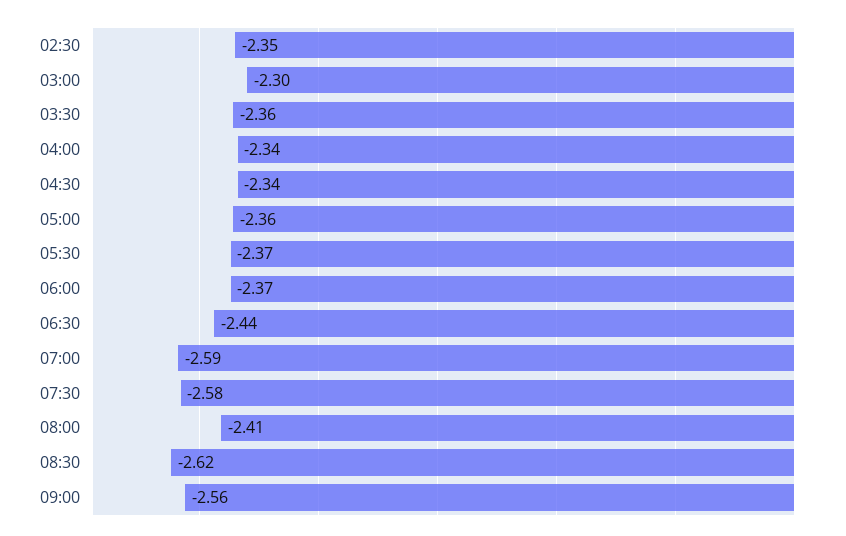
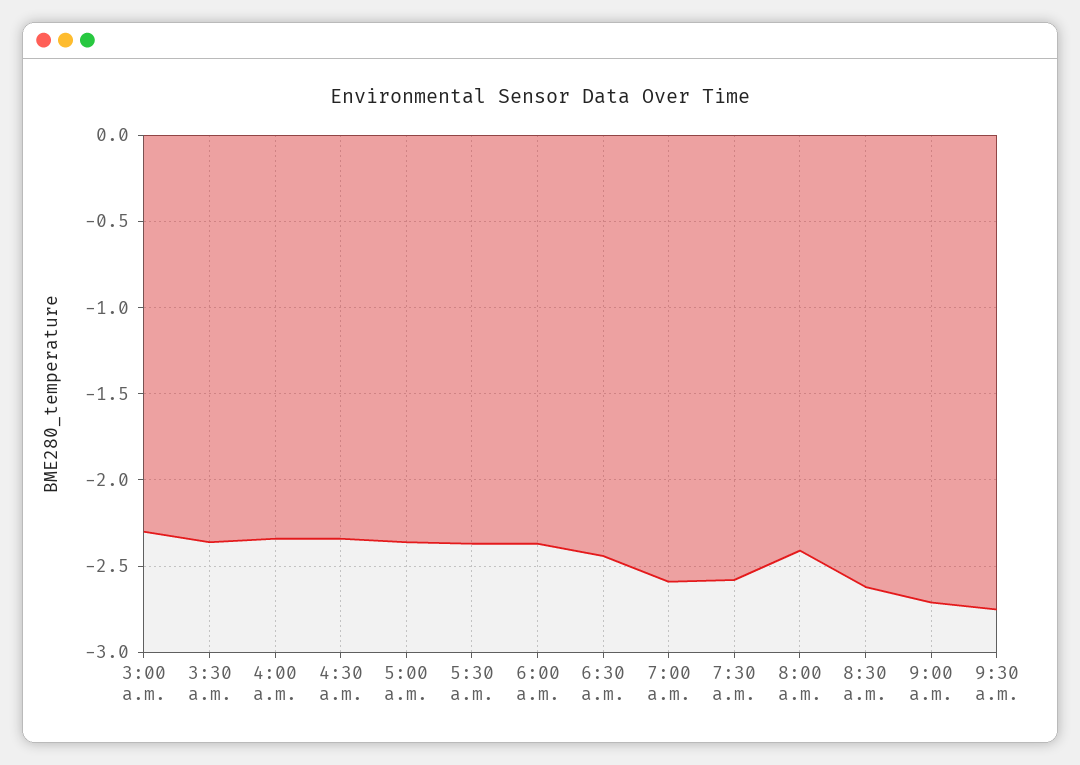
02:30: -2.35 -> none
09:00: -2.56 -> -2.7
9:30 a.m.: none -> -2.75

